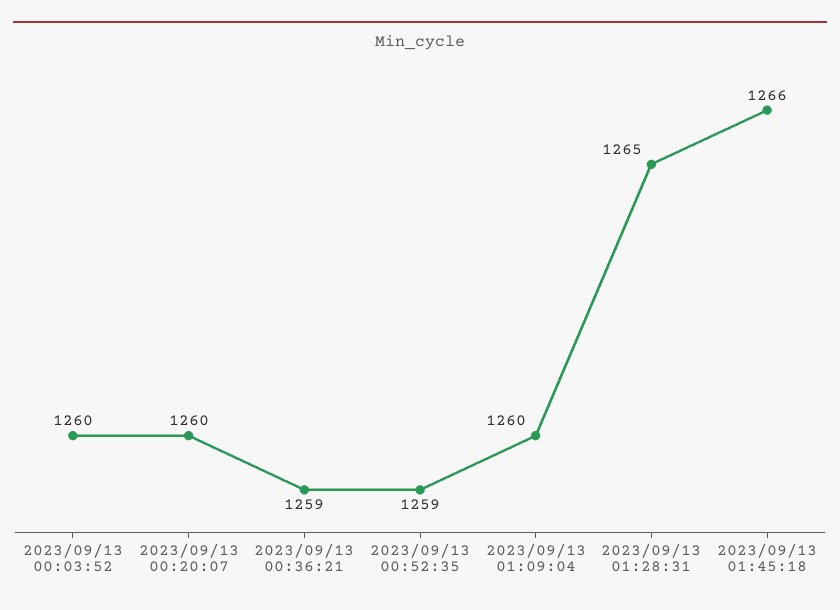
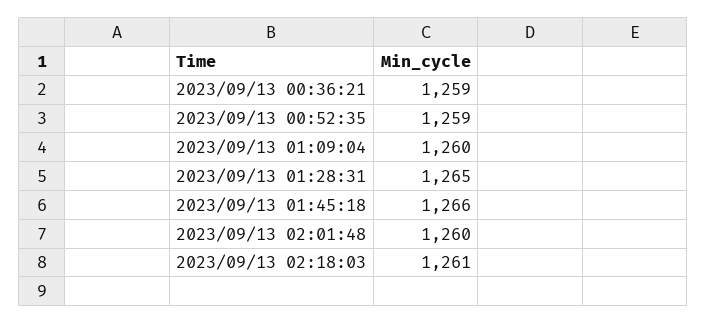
2023/09/13 00:03:52: 1260 -> none
2023/09/13 00:20:07: 1260 -> none
2023/09/13 02:01:48: none -> 1260
2023/09/13 02:18:03: none -> 1261

